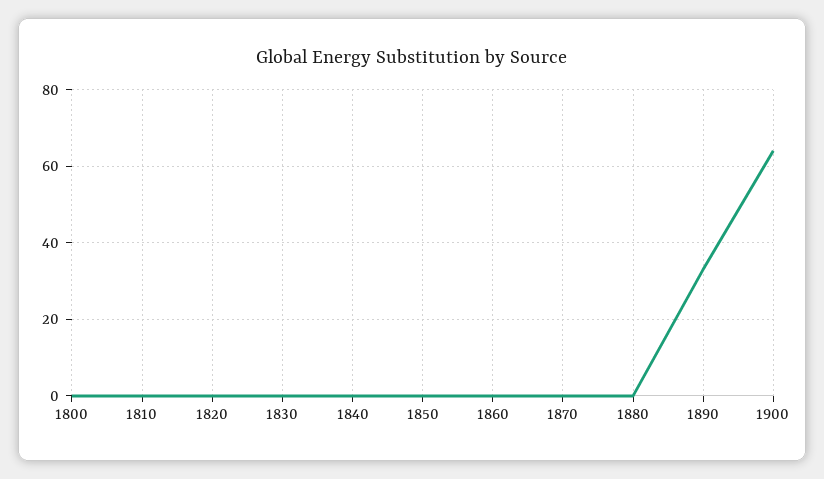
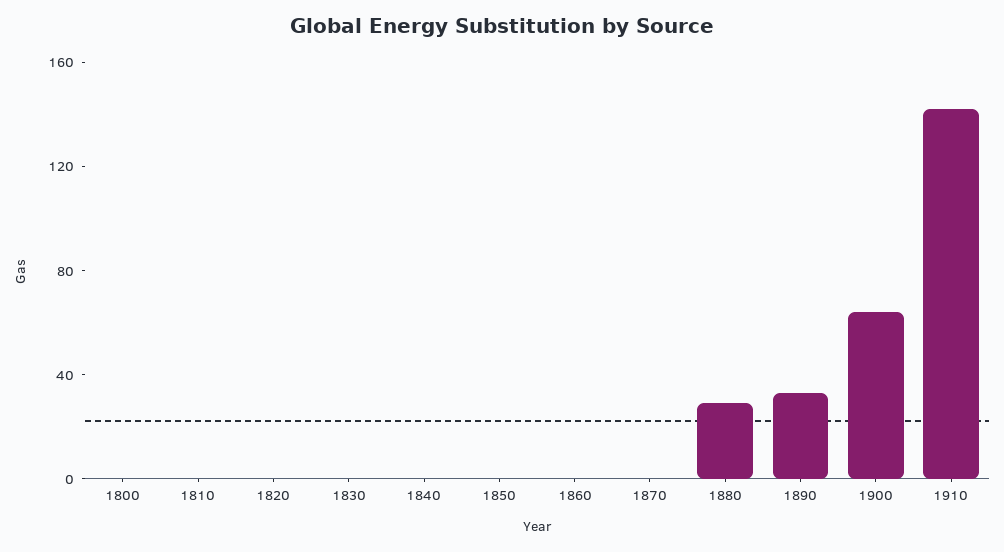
1880: 0 -> 30
1910: none -> 140

